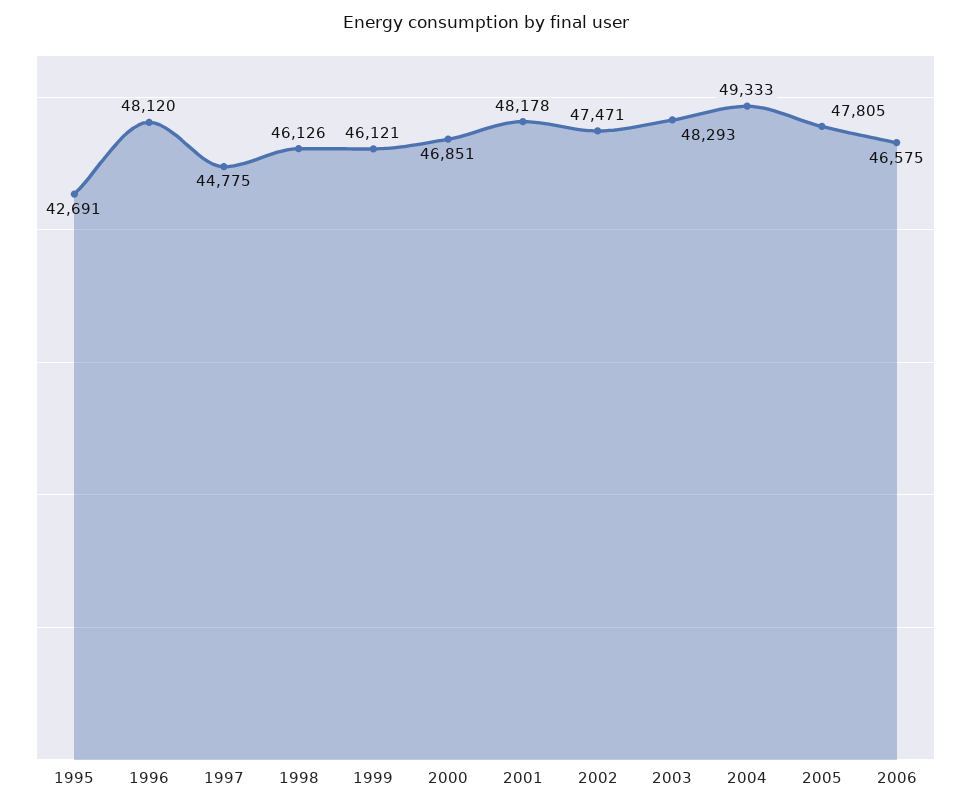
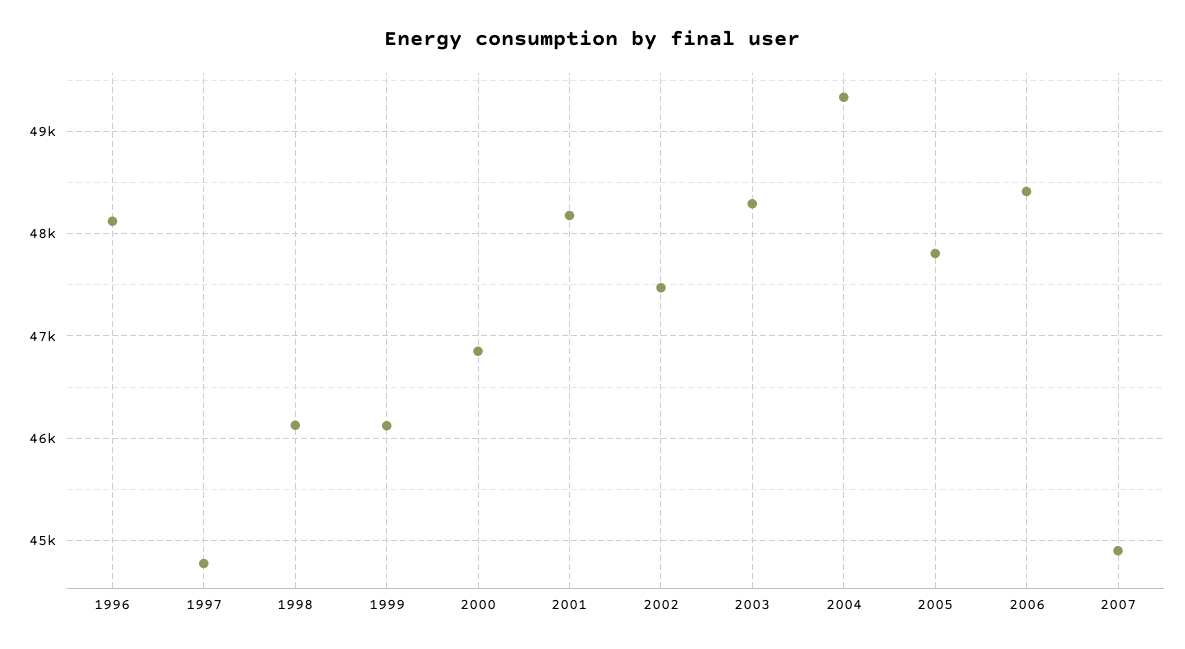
1995: 42691 -> none
2006: 46575 -> 48400
2007: none -> 44900

